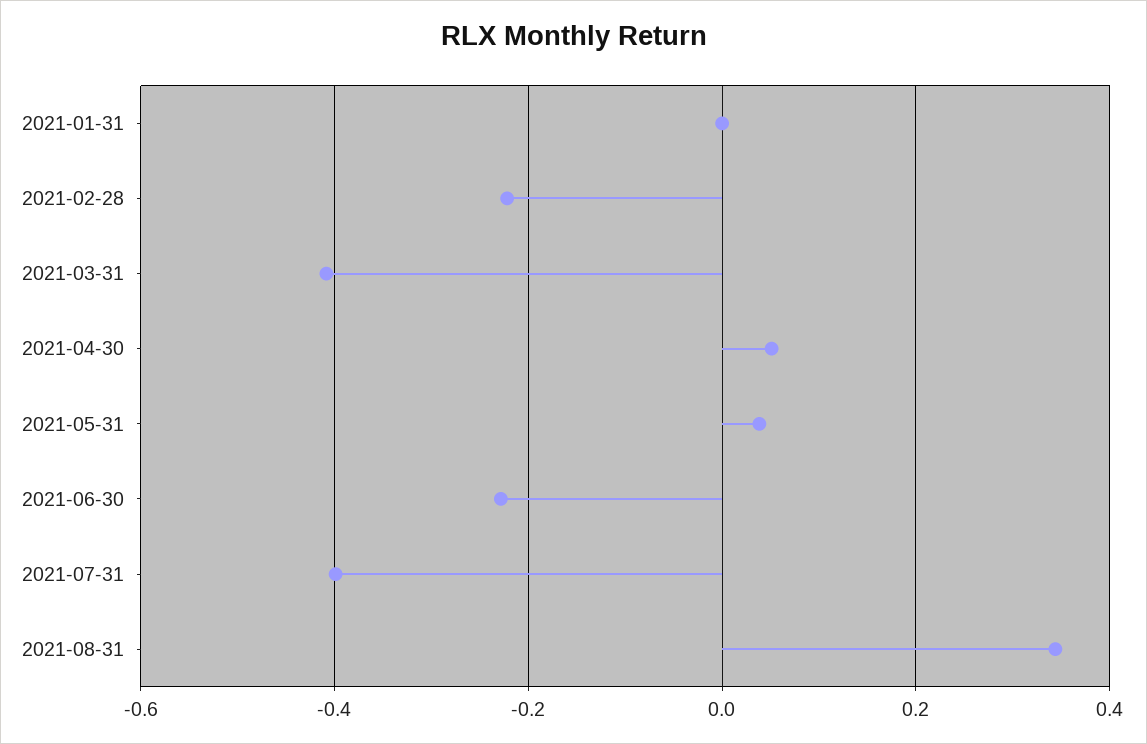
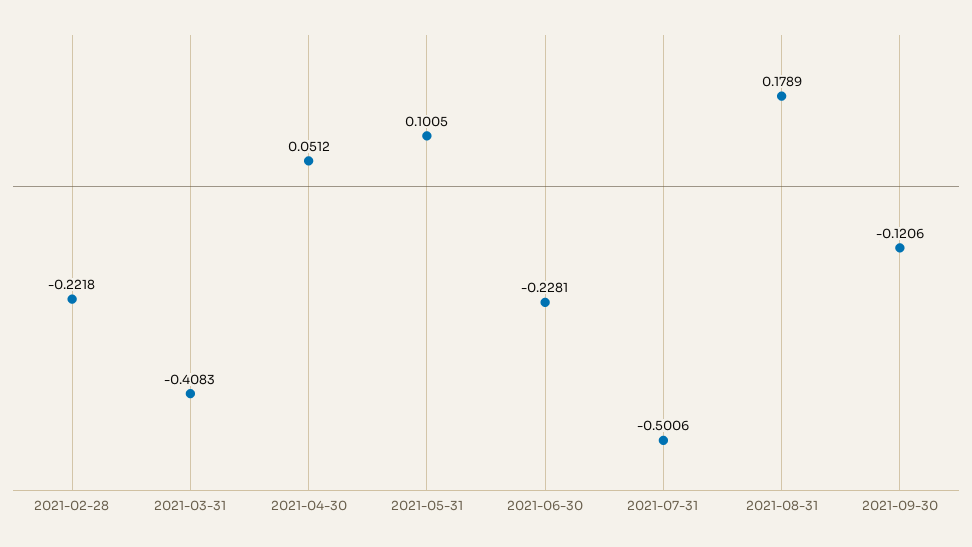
2021-01-31: 0 -> none
2021-05-31: 0.04 -> 0.1005
2021-07-31: -0.4 -> -0.5006
2021-08-31: 0.34 -> 0.1789
2021-09-30: none -> -0.1206

